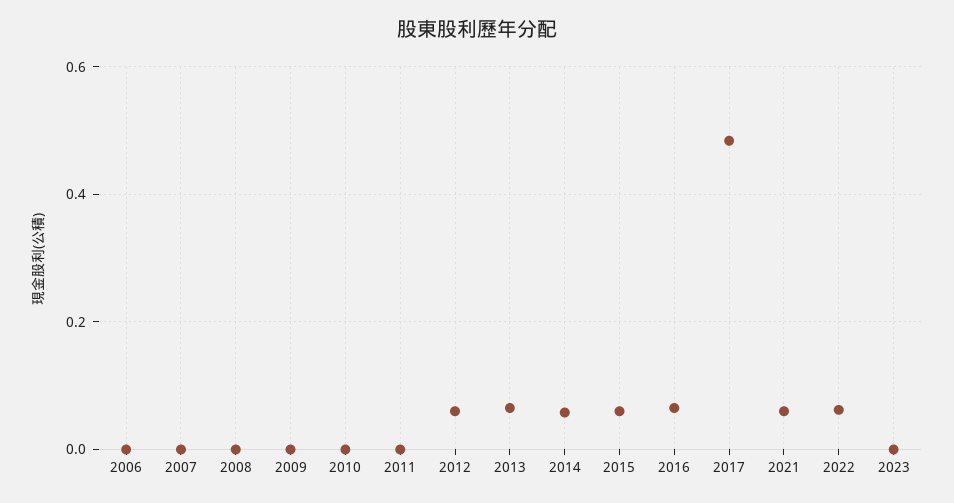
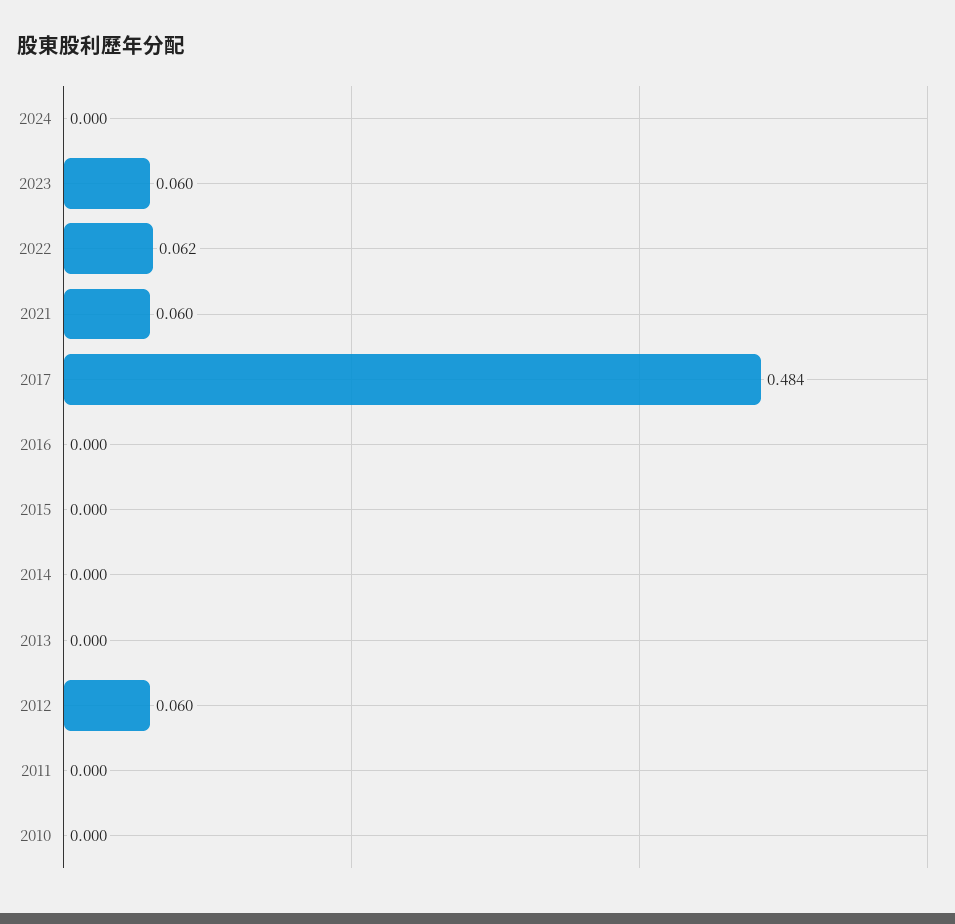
2006: 0 -> none
2007: 0 -> none
2008: 0 -> none
2009: 0 -> none
2013: 0.06 -> 0
2014: 0.06 -> 0
2015: 0.06 -> 0
2016: 0.06 -> 0
2023: 0 -> 0.06
2024: none -> 0

